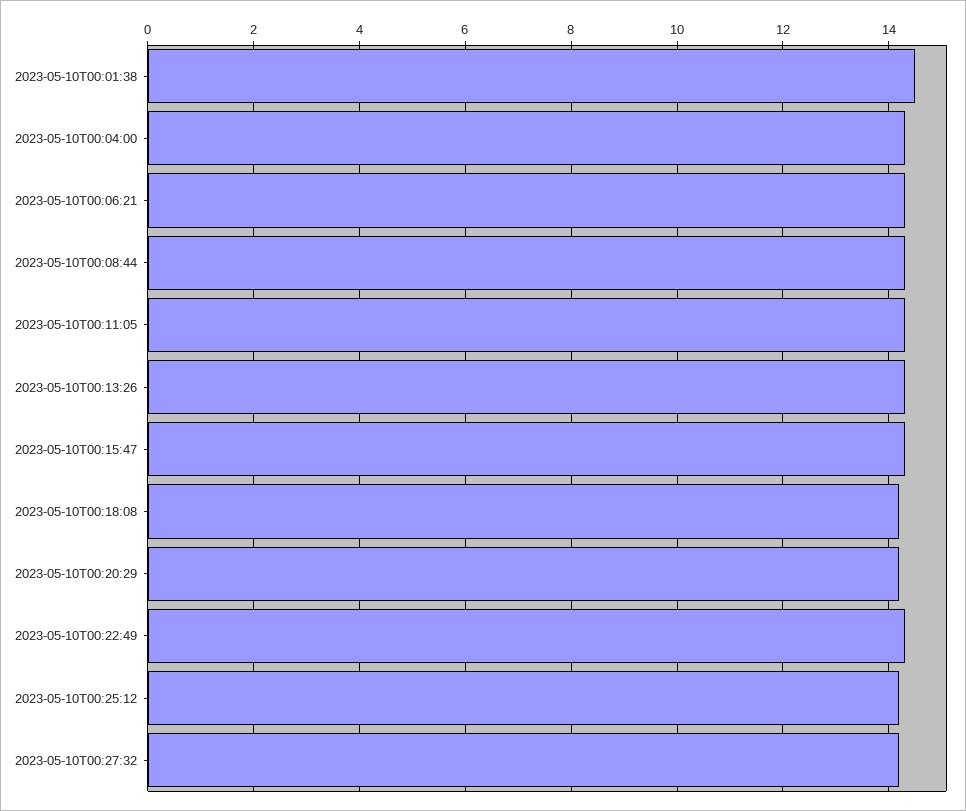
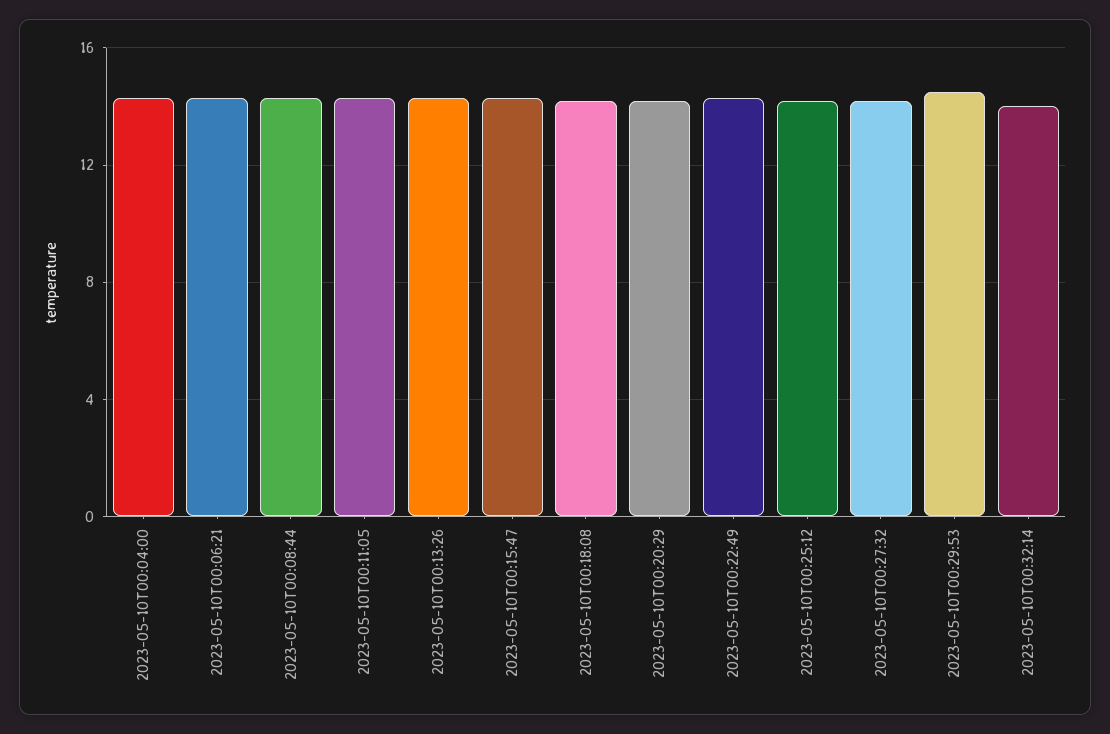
2023-05-10T00:01:38: 14.5 -> none
2023-05-10T00:29:53: none -> 14.5
2023-05-10T00:32:14: none -> 14

